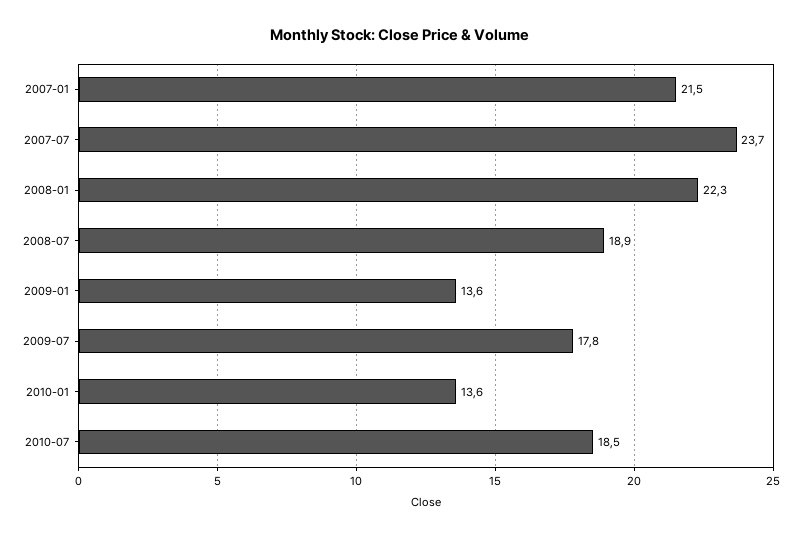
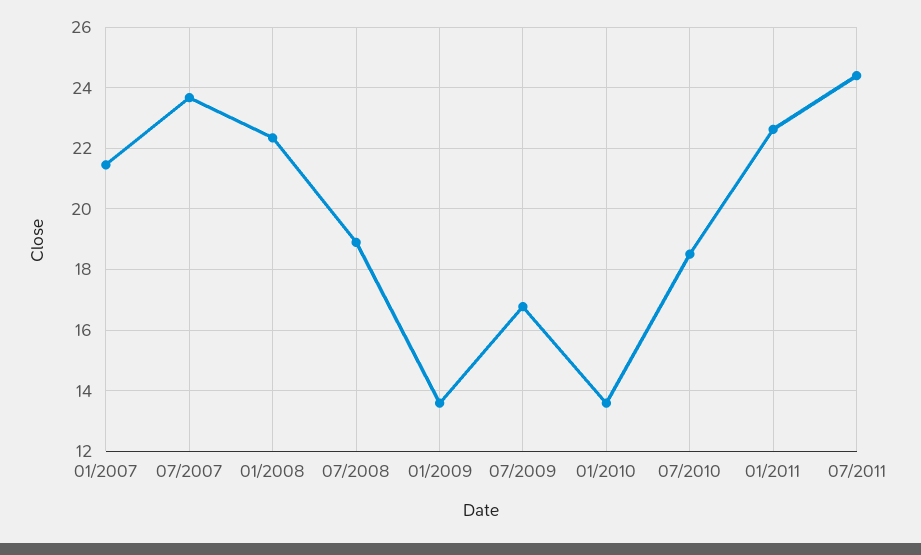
2009-07: 17.8 -> 16.8
01/2011: none -> 22.6
07/2011: none -> 24.4

